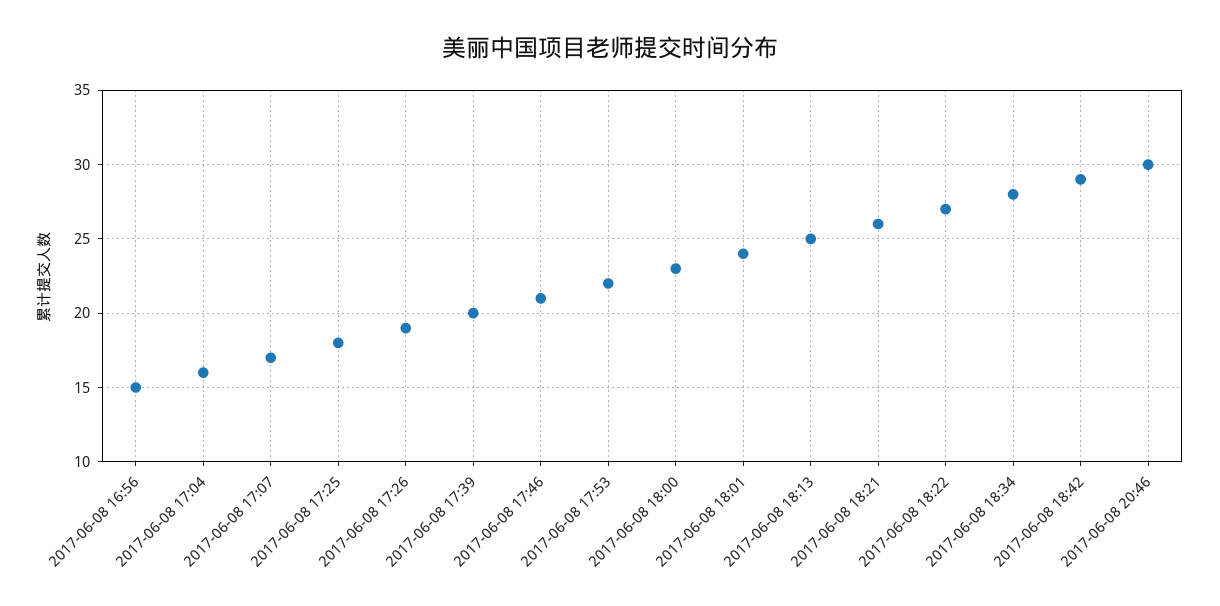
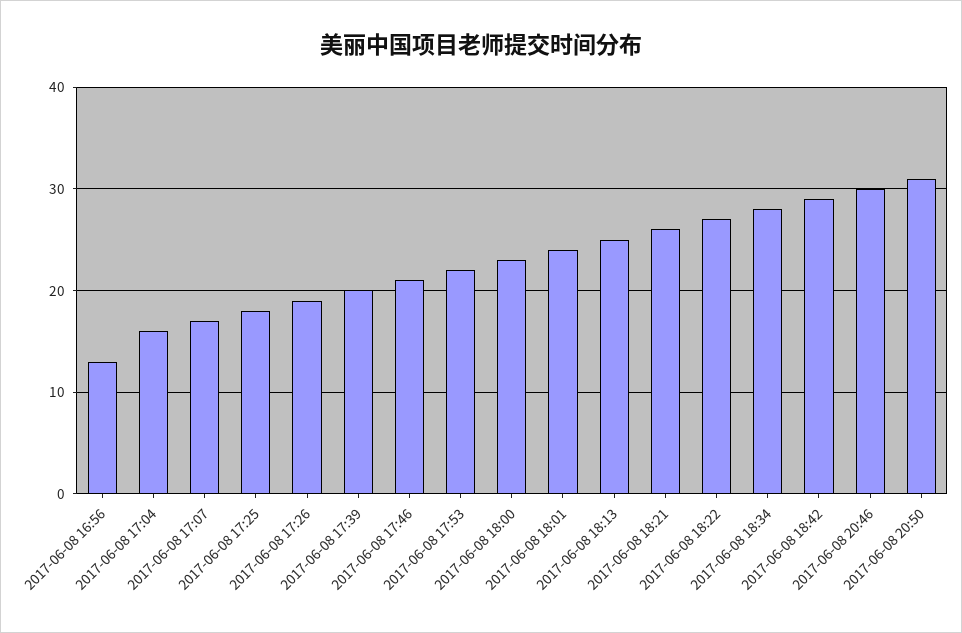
2017-06-08 16:56: 15 -> 13
2017-06-08 20:50: none -> 31

